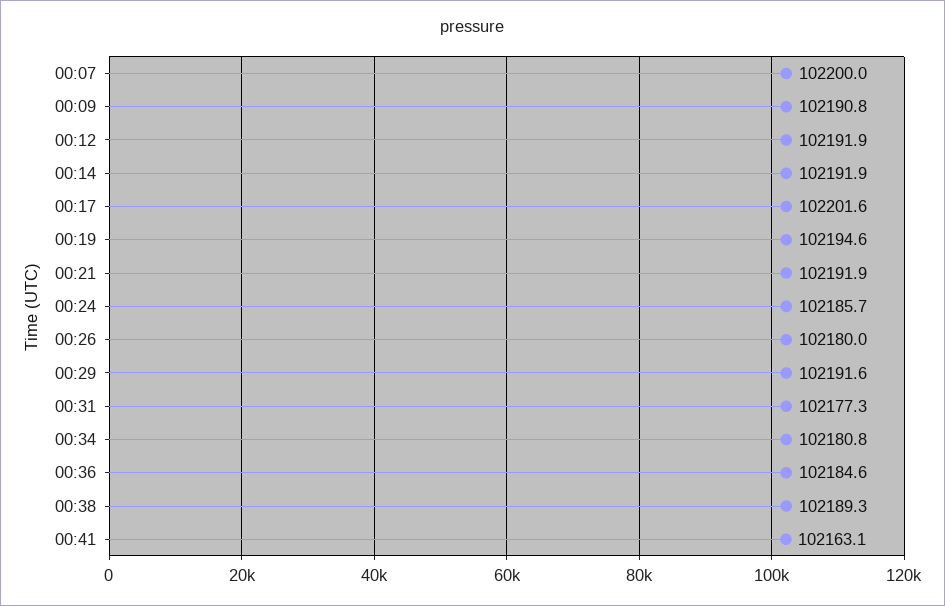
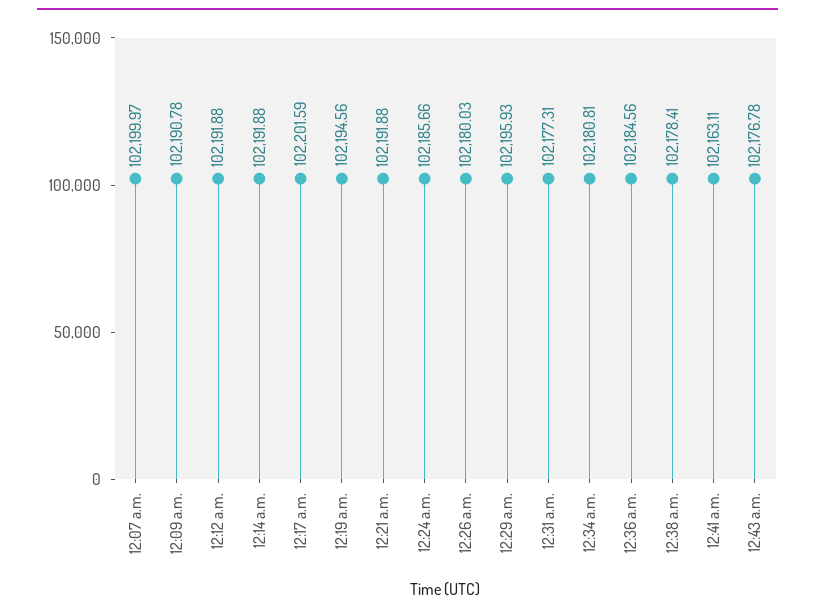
00:29: 102191.6 -> 102195.93
00:38: 102189.3 -> 102178.41
12:43 a.m.: none -> 102176.78

